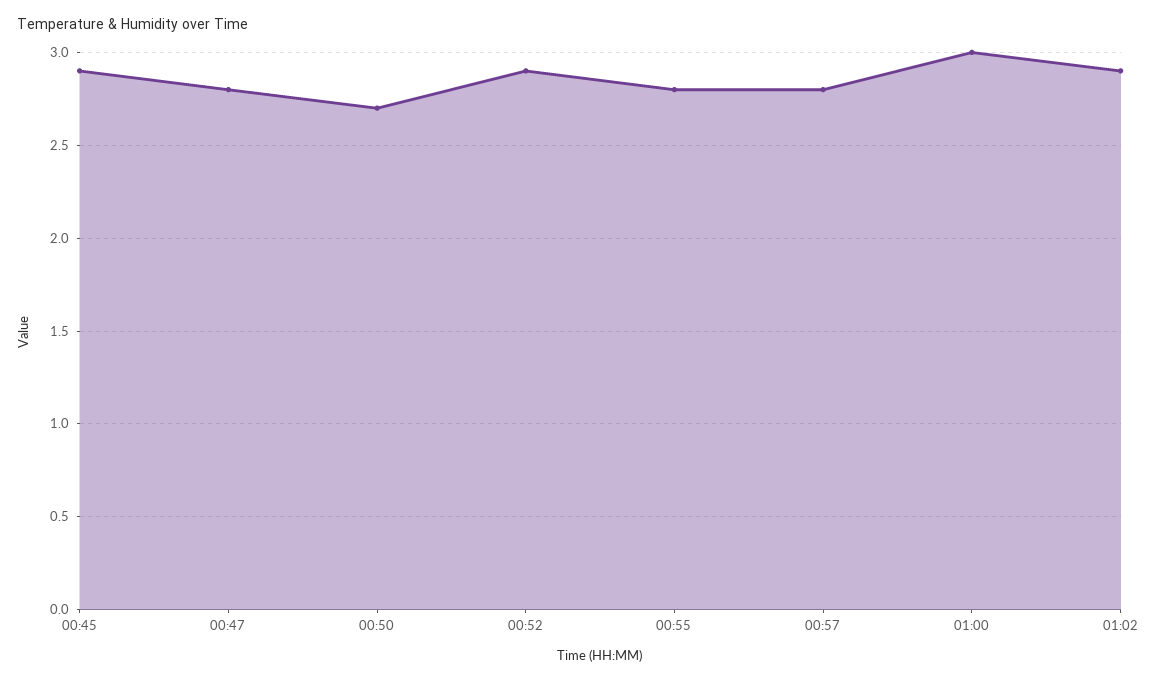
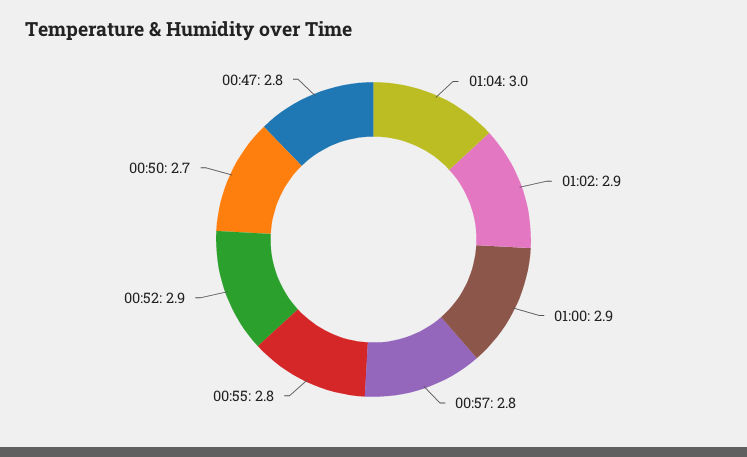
00:45: 2.9 -> none
01:00: 3 -> 2.9
01:04: none -> 3

